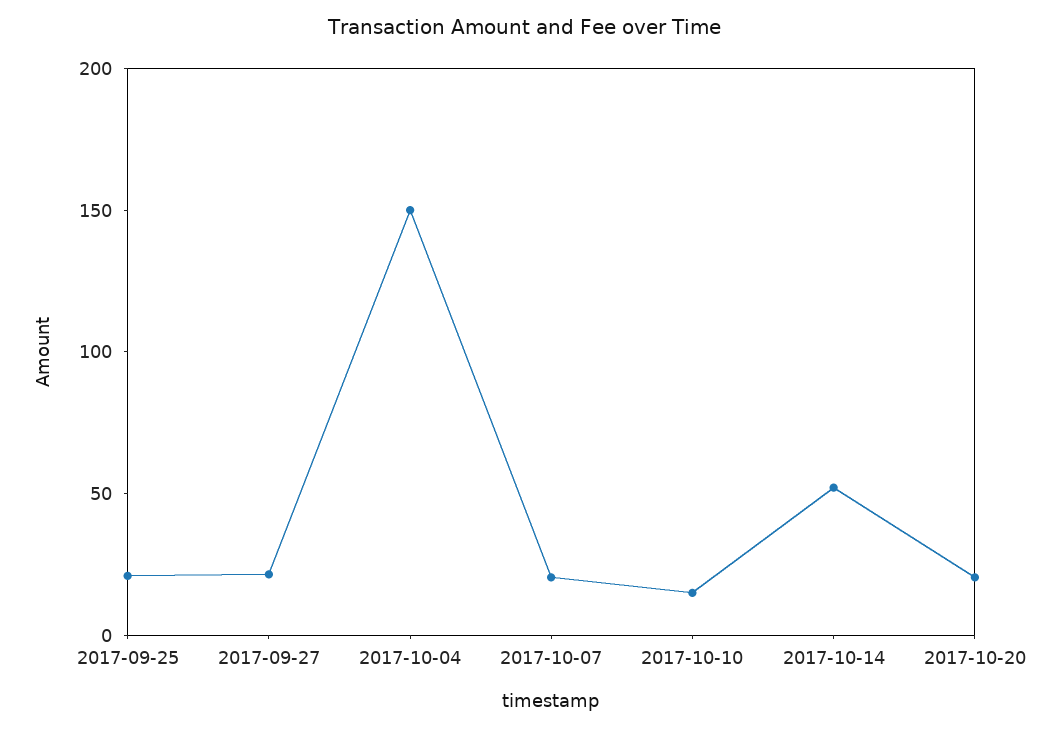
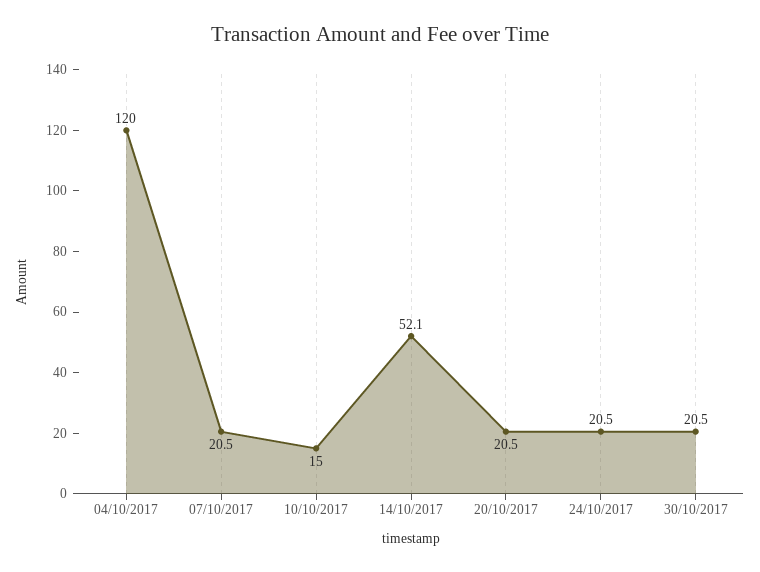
2017-09-25: 20 -> none
2017-09-27: 20 -> none
2017-10-04: 150 -> 120
24/10/2017: none -> 20.5
30/10/2017: none -> 20.5

